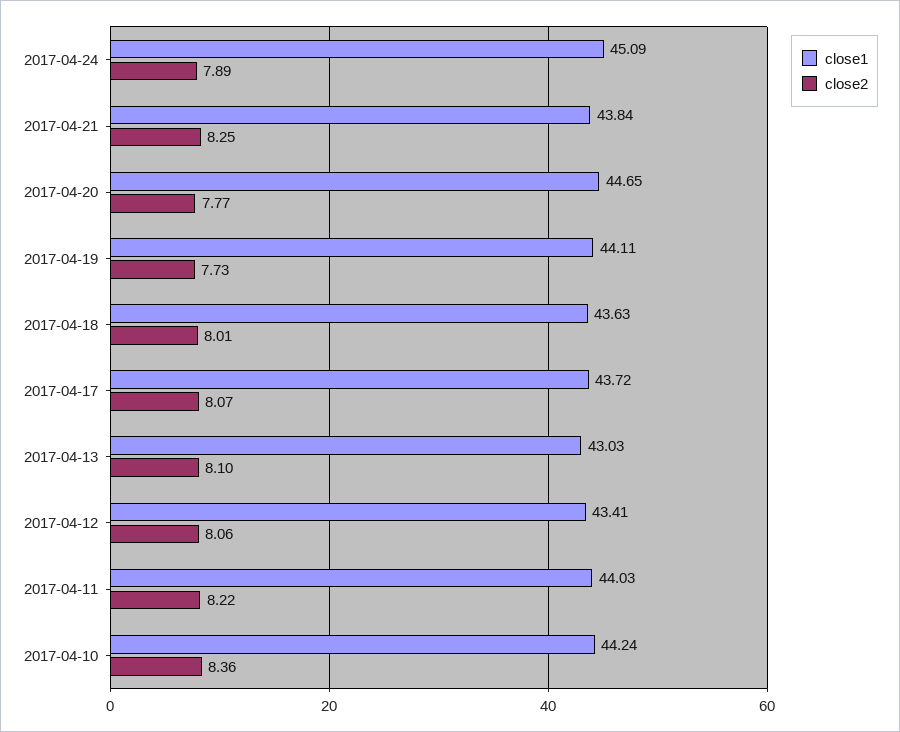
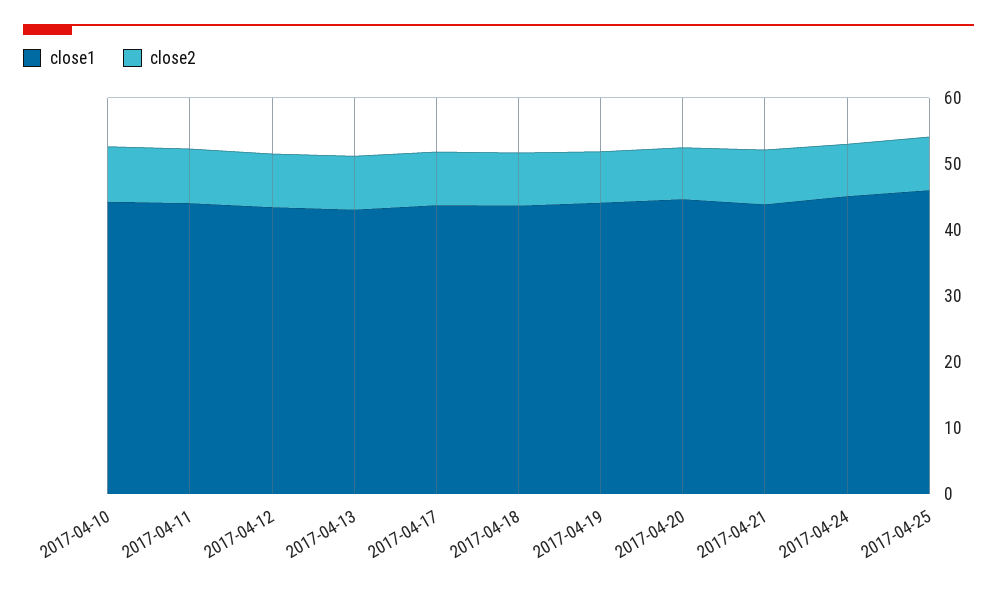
close1, 2017-04-25: none -> 46
close2, 2017-04-25: none -> 8

